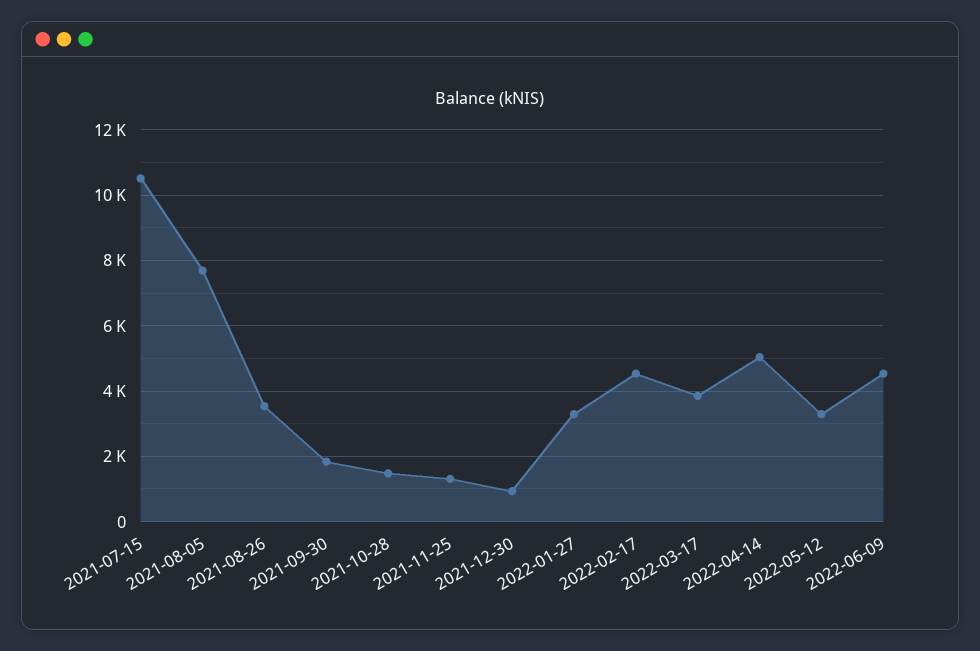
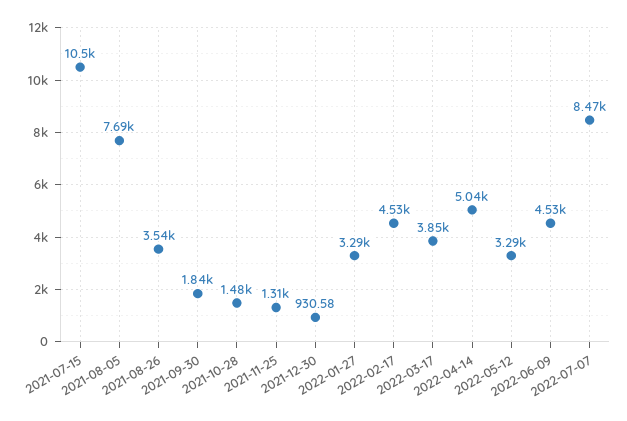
2022-07-07: none -> 8470

